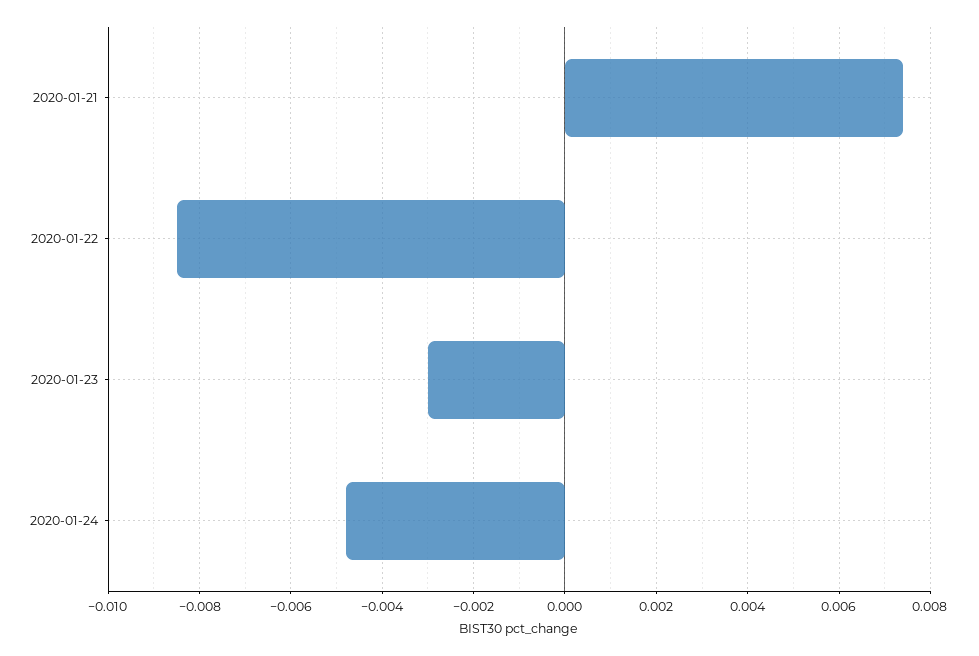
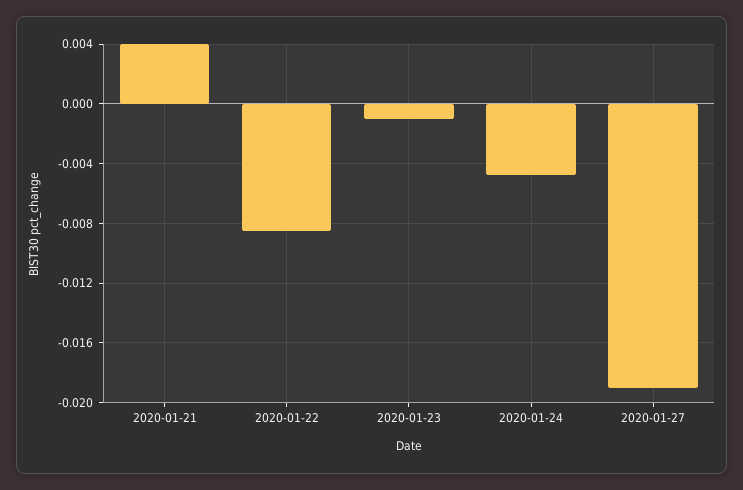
2020-01-21: 0.0075 -> 0.004
2020-01-23: -0.003 -> -0.001
2020-01-27: none -> -0.019

